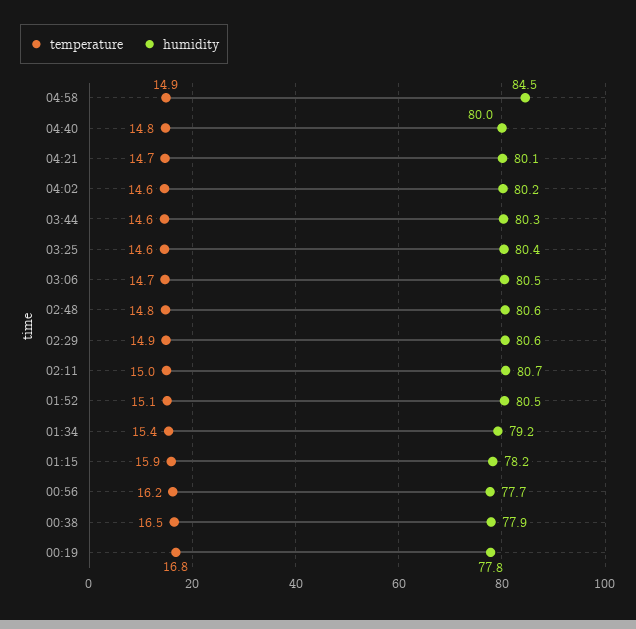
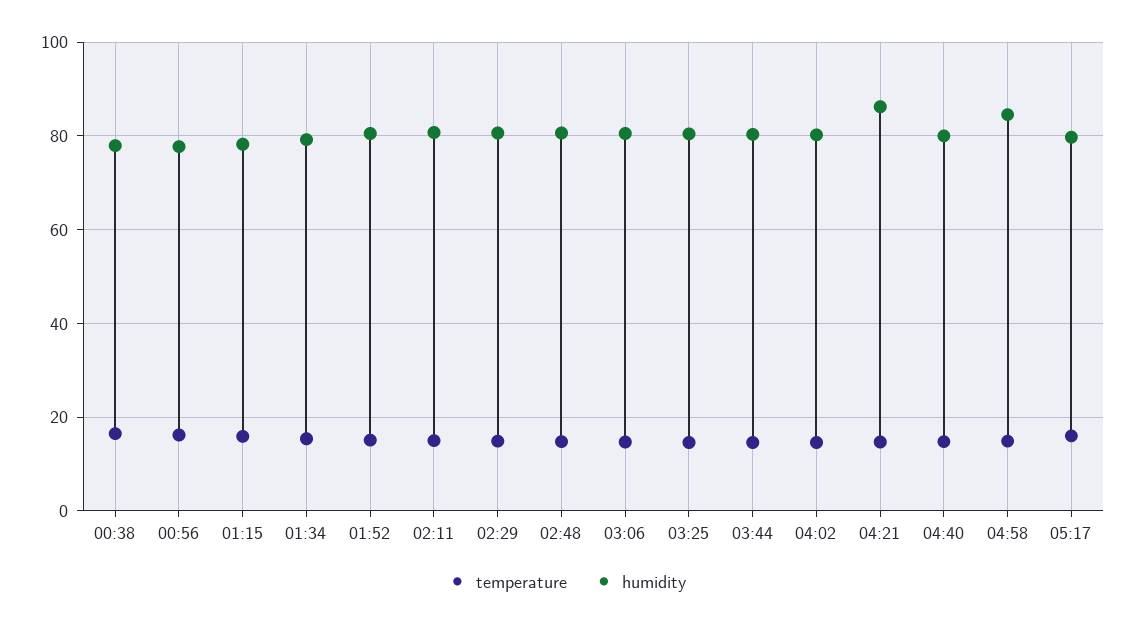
humidity, 04:21: 80.1 -> 86
temperature, 00:19: 16.8 -> none
humidity, 00:19: 77.8 -> none
temperature, 05:17: none -> 16
humidity, 05:17: none -> 80

